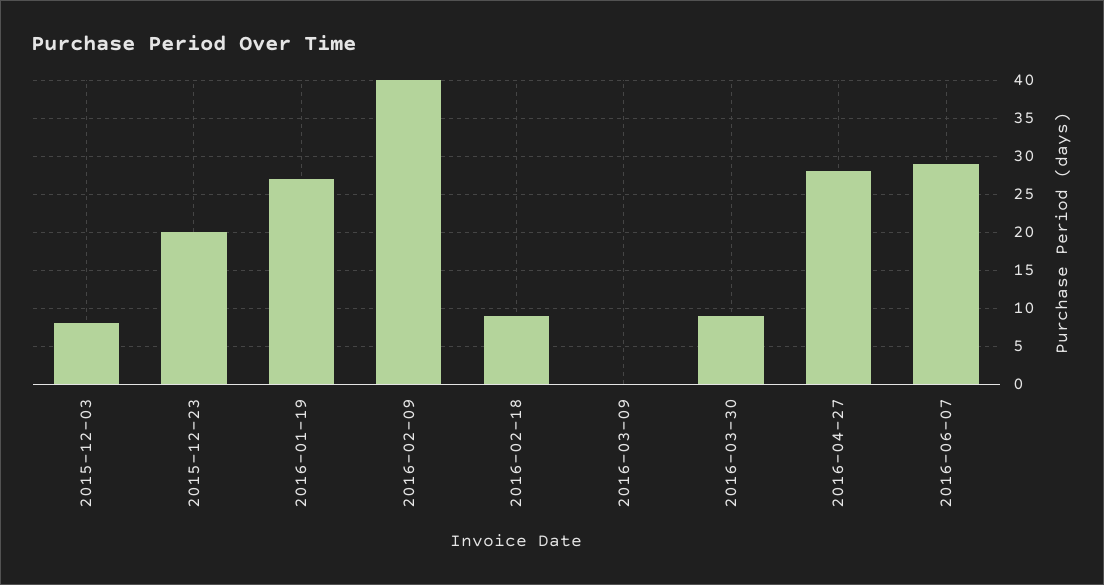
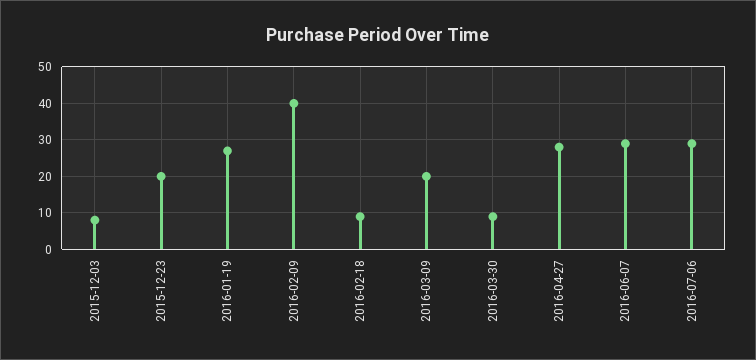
2016-03-09: 0 -> 20
2016-07-06: none -> 30

